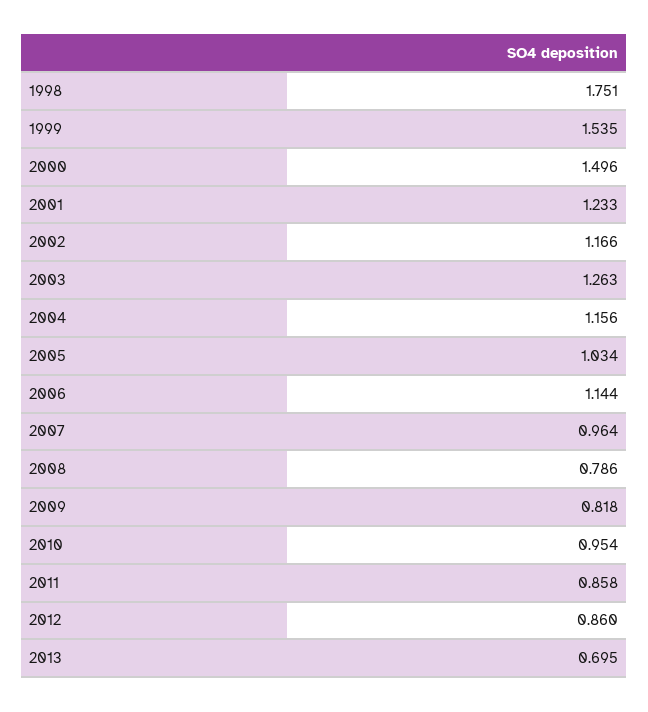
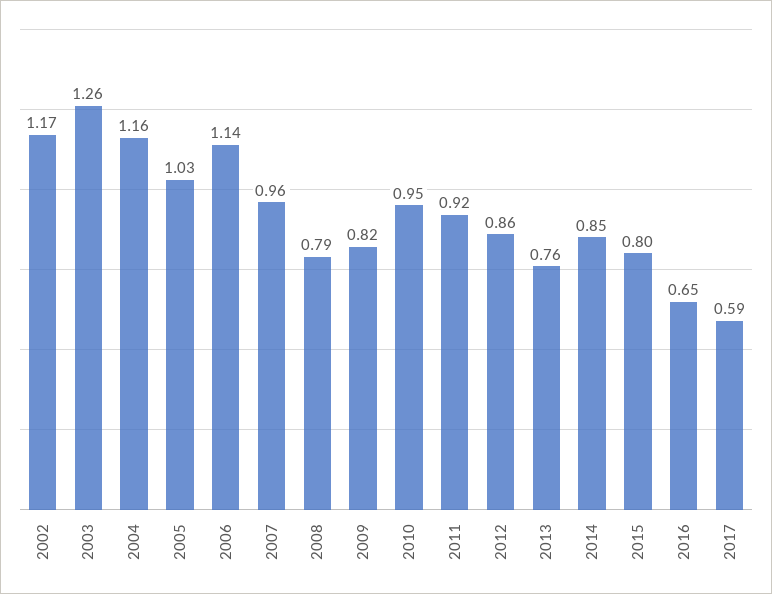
1998: 1.751 -> none
1999: 1.535 -> none
2000: 1.496 -> none
2001: 1.233 -> none
2011: 0.858 -> 0.92
2013: 0.695 -> 0.76
2014: none -> 0.85
2015: none -> 0.8
2016: none -> 0.65
2017: none -> 0.59

